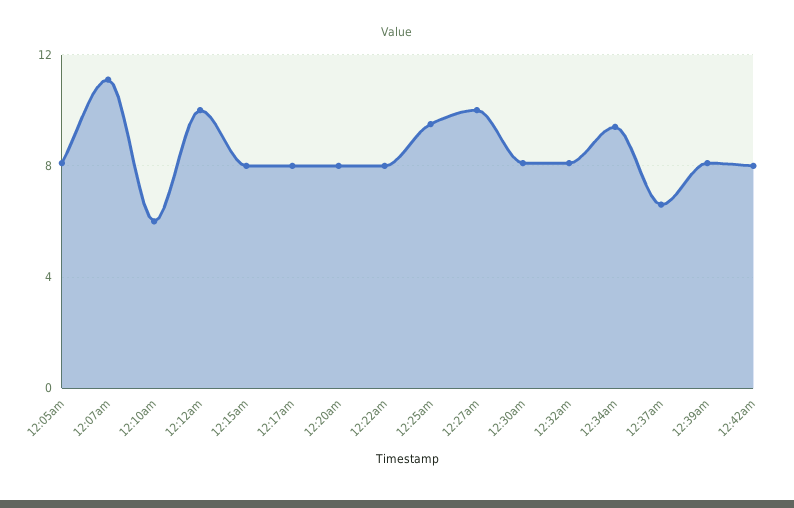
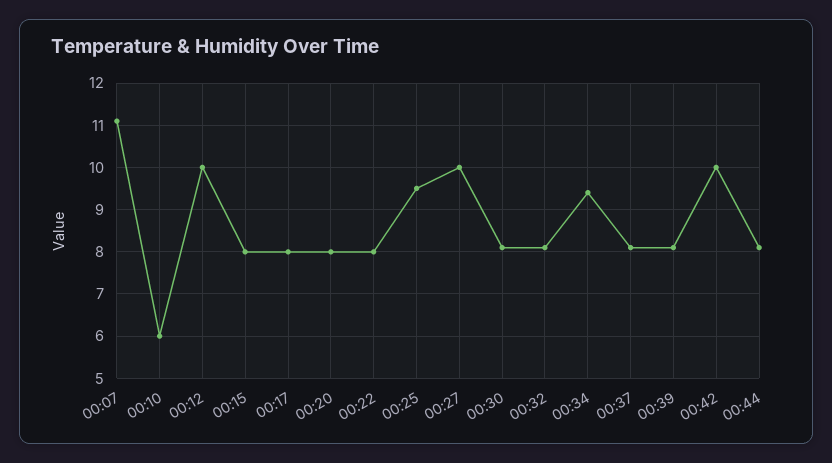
12:05am: 8 -> none
12:37am: 6.5 -> 8
12:42am: 8 -> 10
00:44: none -> 8

